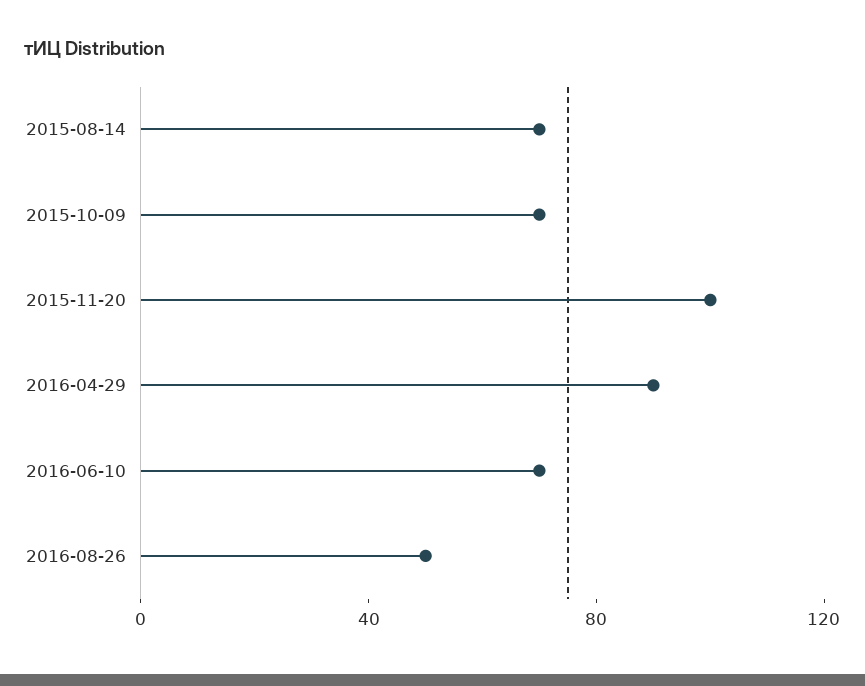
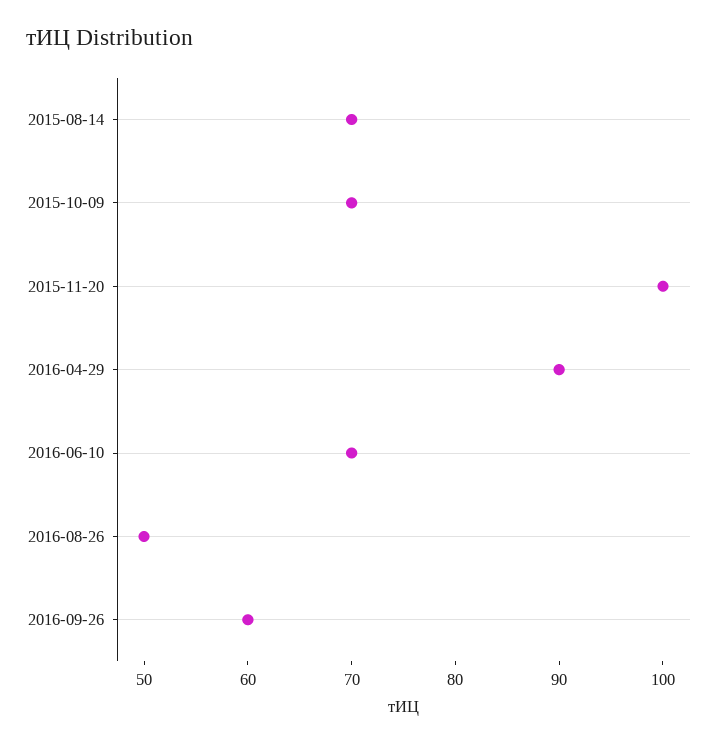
2016-09-26: none -> 60

